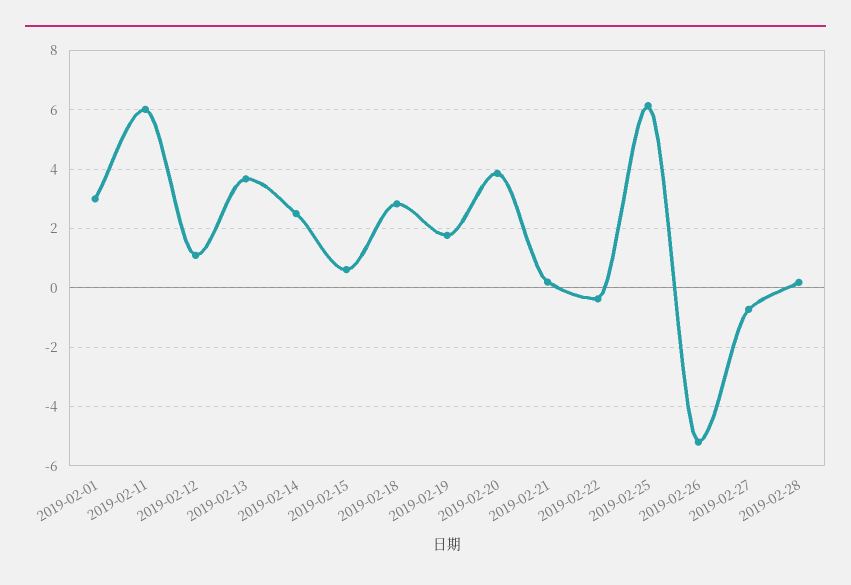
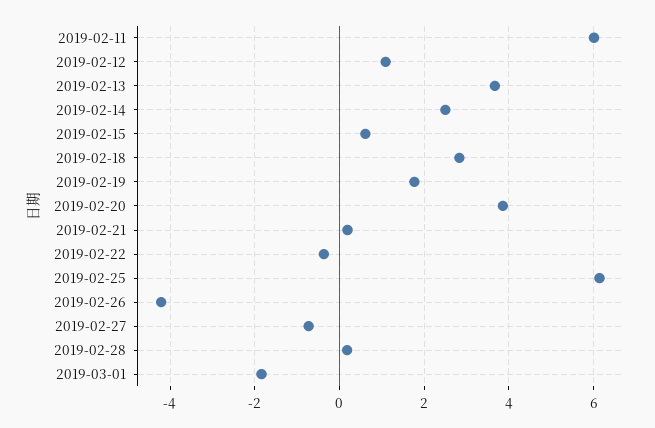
2019-02-01: 3 -> none
2019-02-26: -5.25 -> -4.2
2019-03-01: none -> -1.8

